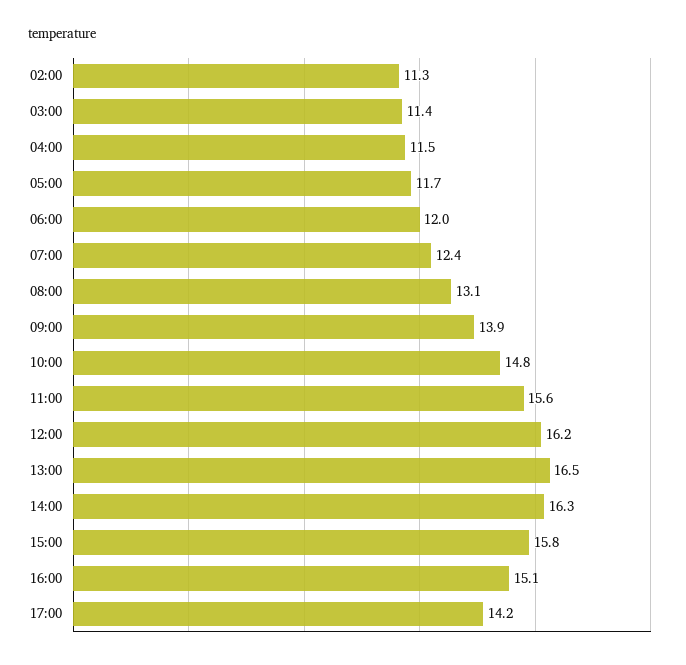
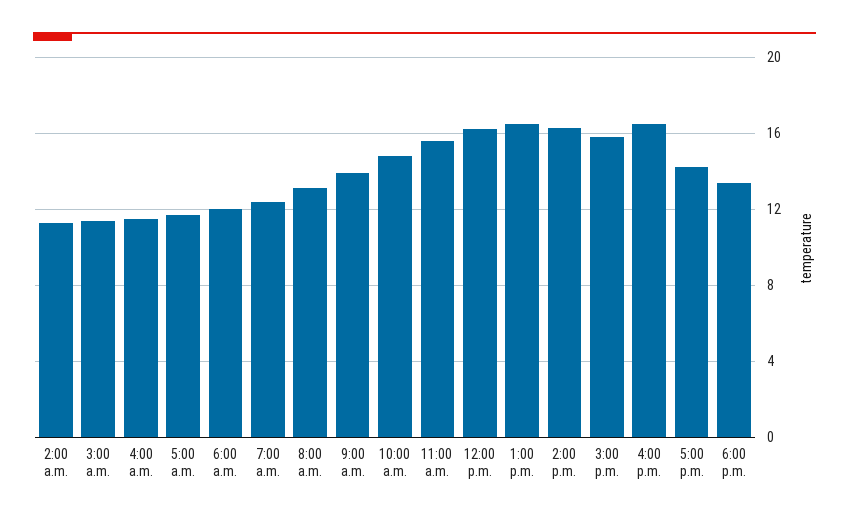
16:00: 15.1 -> 16.5
6:00 p.m.: none -> 13.5

